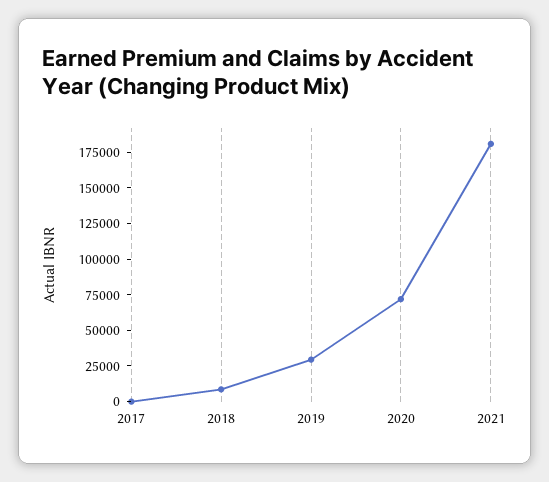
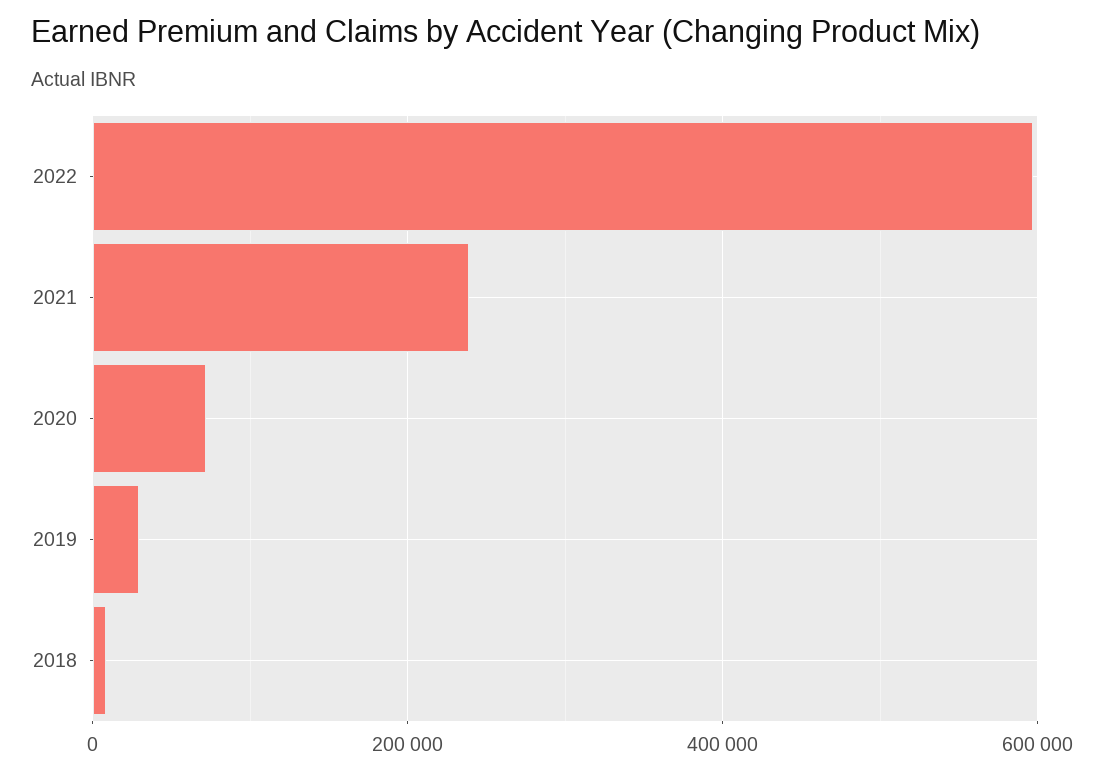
2017: 0 -> none
2021: 175000 -> 240000
2022: none -> 600000

